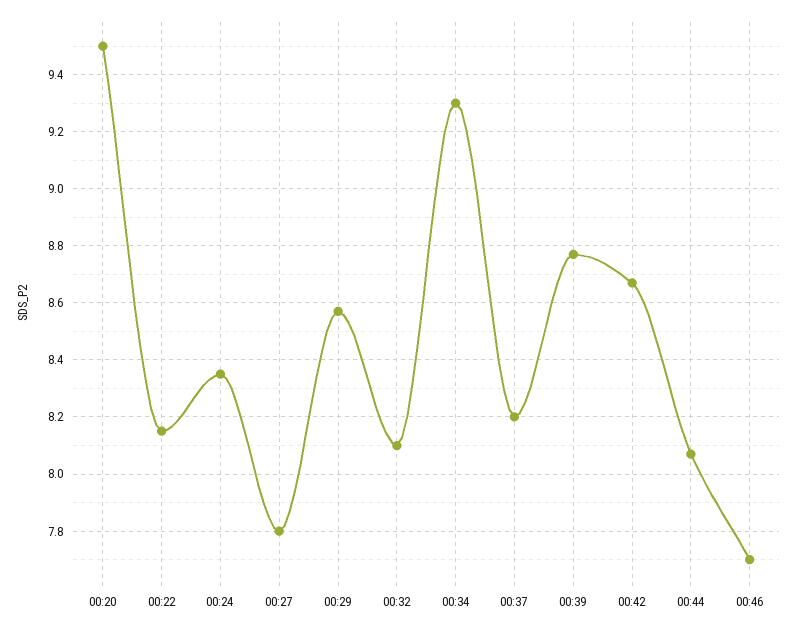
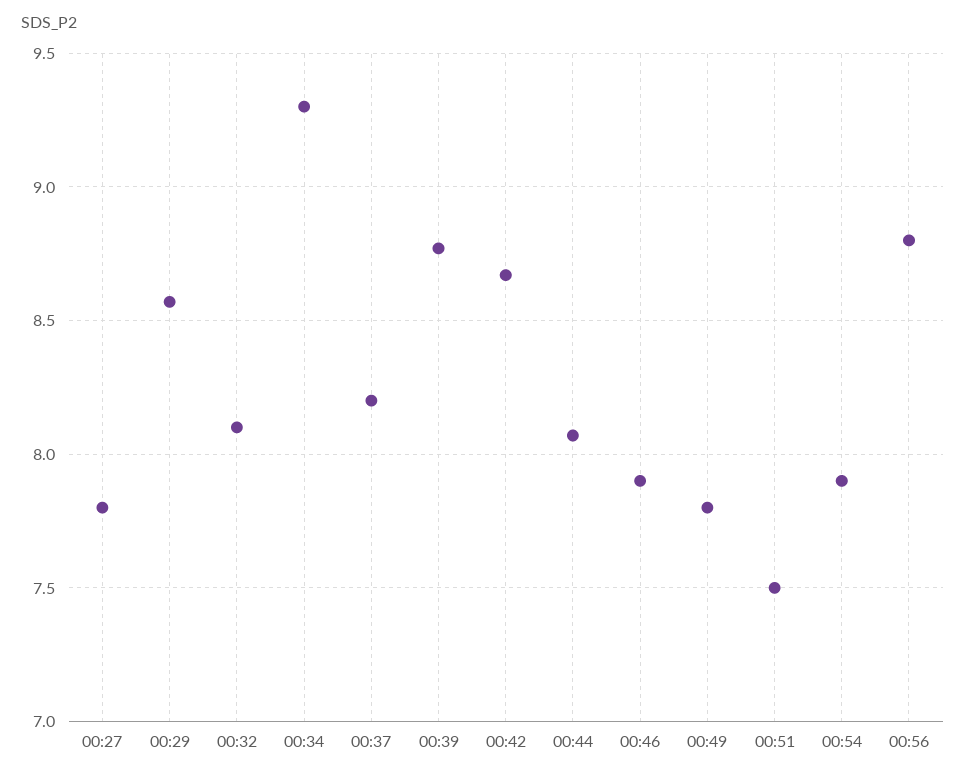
00:20: 9.5 -> none
00:22: 8.15 -> none
00:24: 8.35 -> none
00:46: 7.7 -> 7.9
00:49: none -> 7.8
00:51: none -> 7.5
00:54: none -> 7.9
00:56: none -> 8.8

